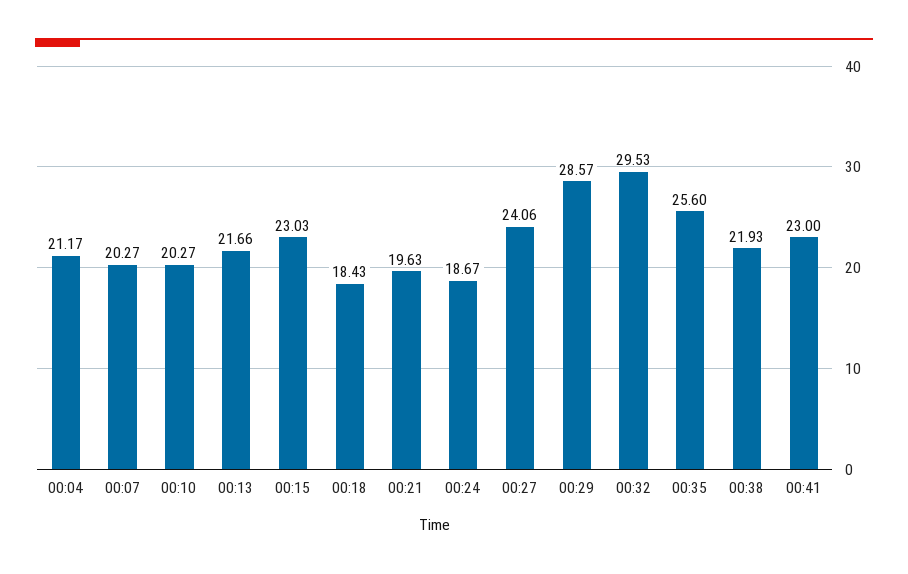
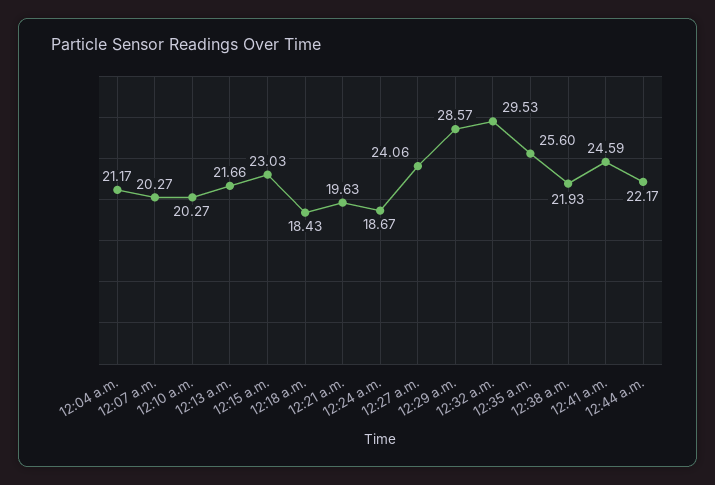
00:41: 23 -> 24.59
12:44 a.m.: none -> 22.17

